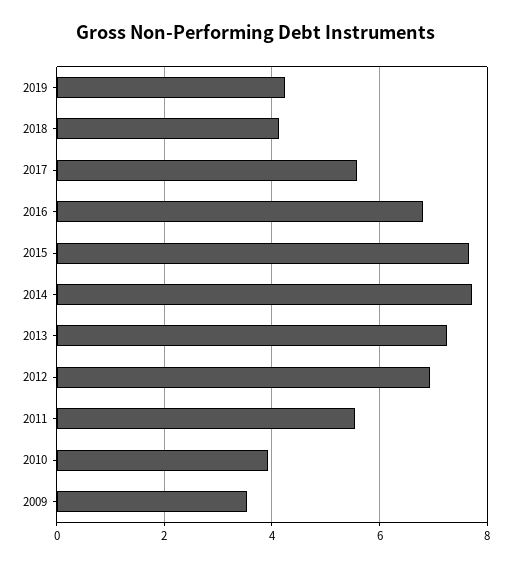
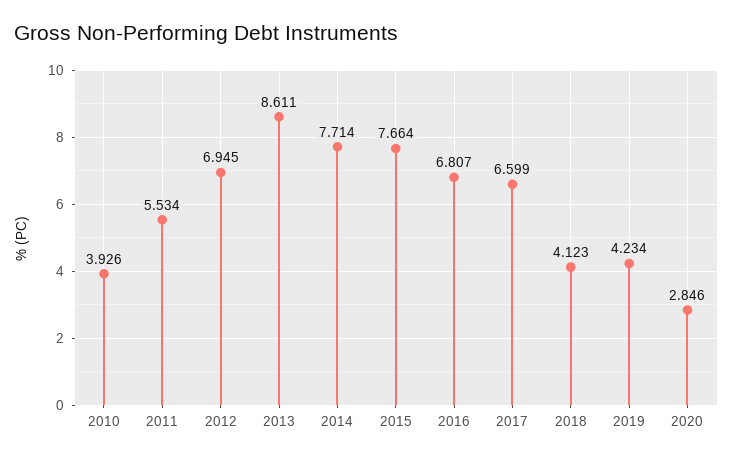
2017: 5.6 -> 6.599
2013: 7.2 -> 8.611
2009: 3.6 -> none
2020: none -> 2.846

